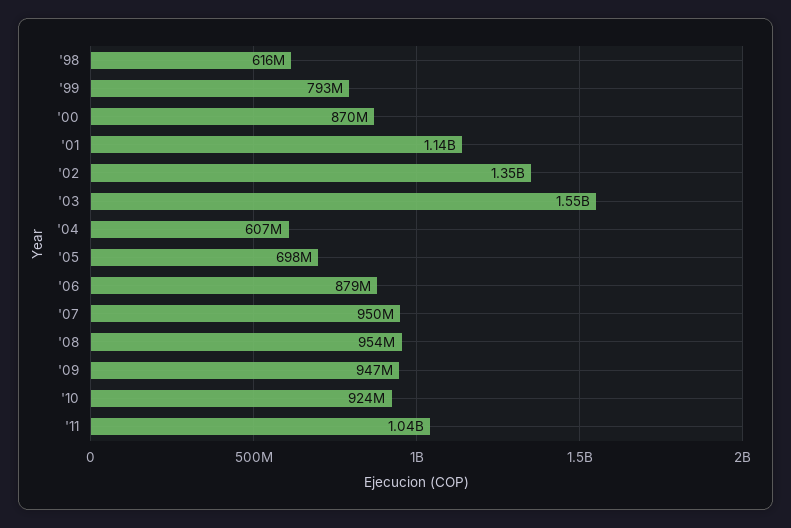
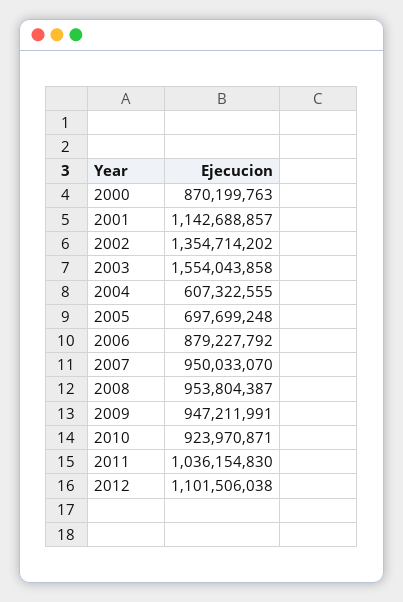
'98: 616000000 -> none
'99: 793000000 -> none
2012: none -> 1101506038

